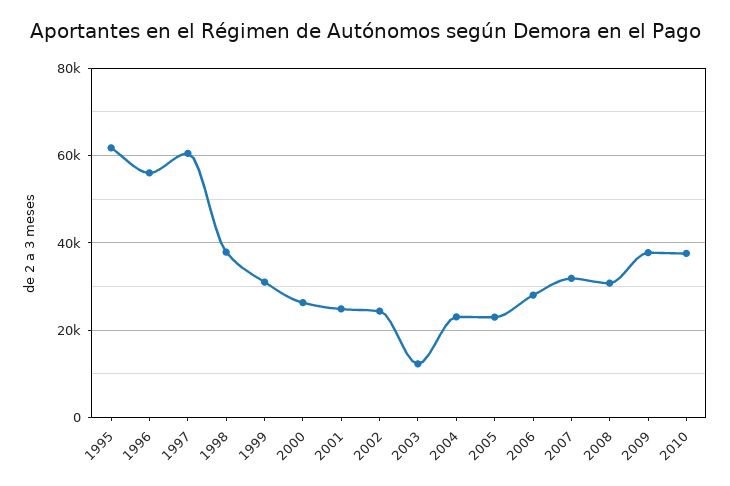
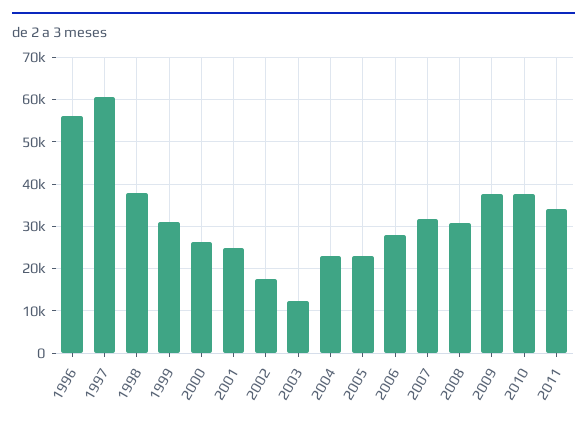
1995: 62000 -> none
2002: 24000 -> 18000
2011: none -> 34000

